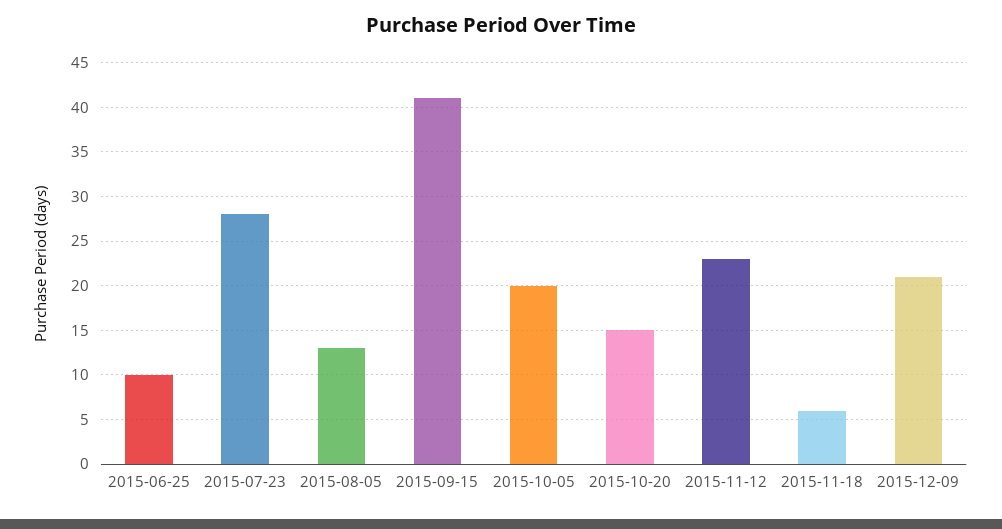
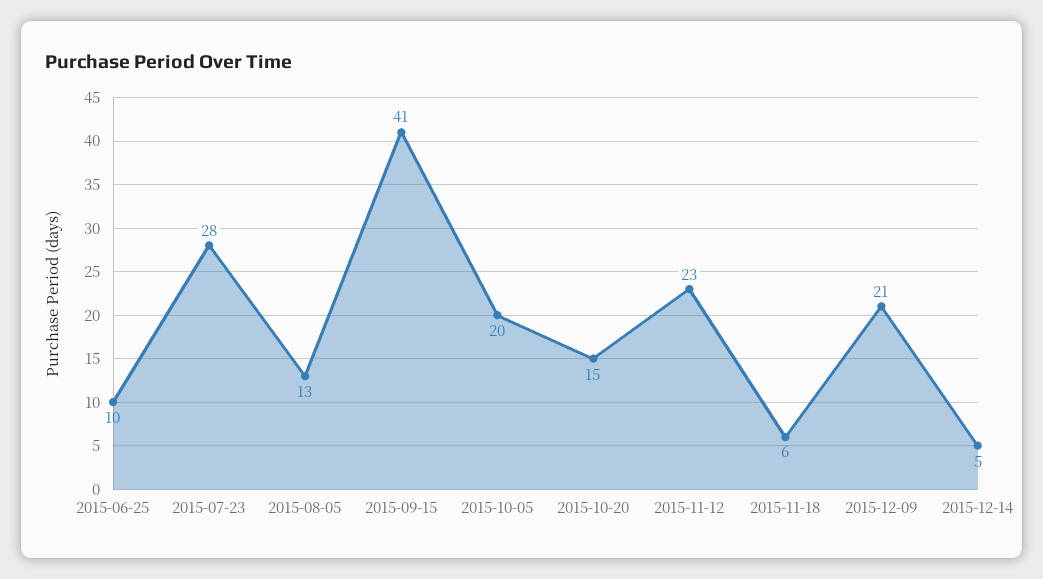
2015-12-14: none -> 5

